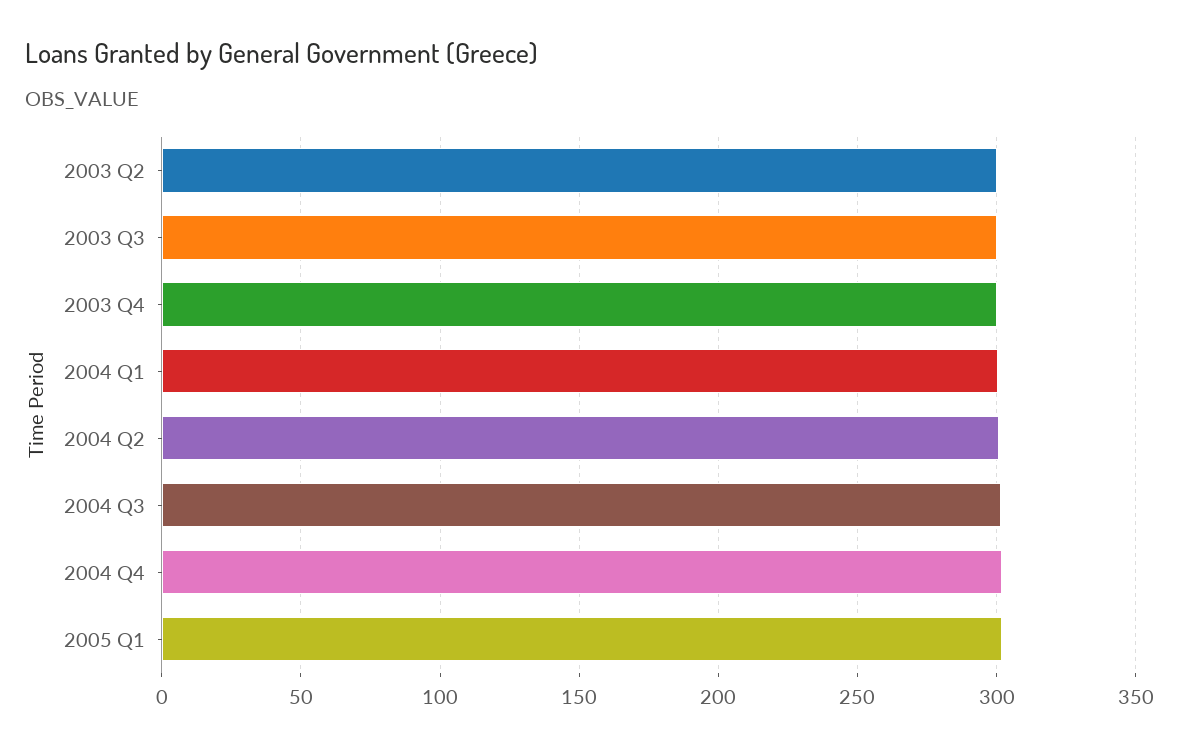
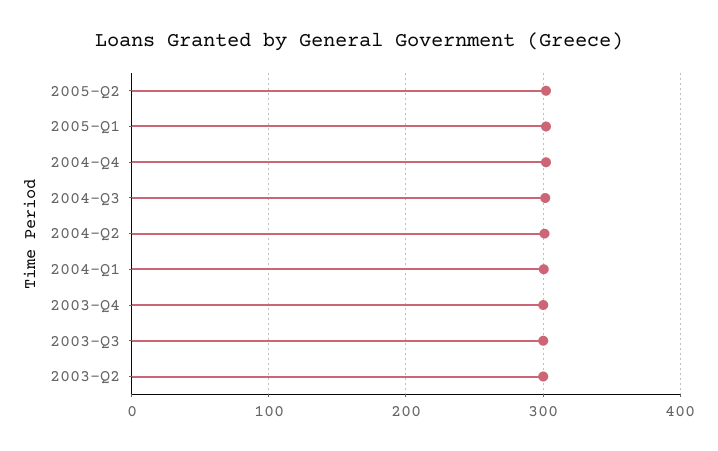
2005-Q2: none -> 300

